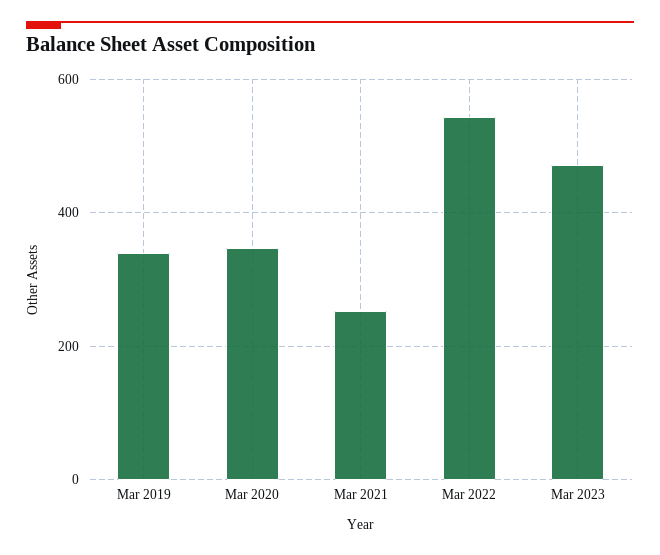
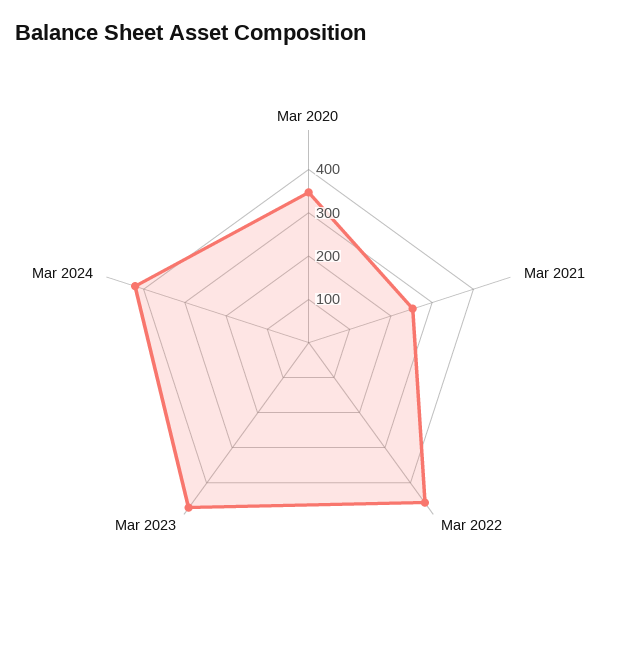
Mar 2019: 340 -> none
Mar 2022: 540 -> 460
Mar 2024: none -> 420

